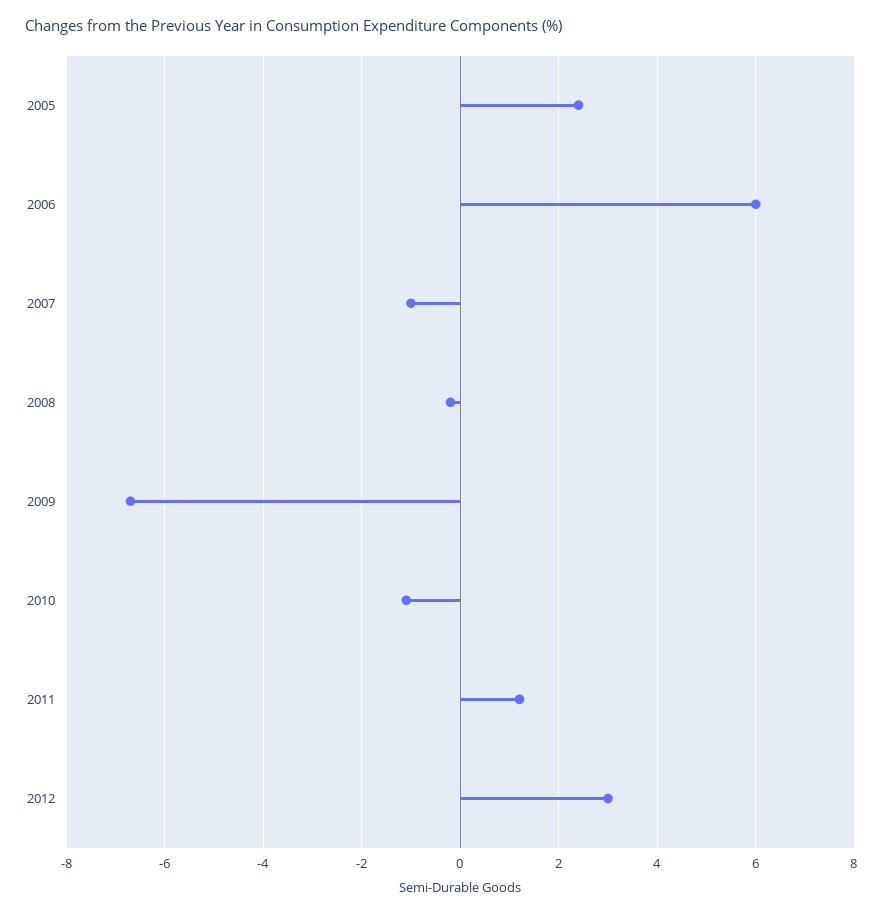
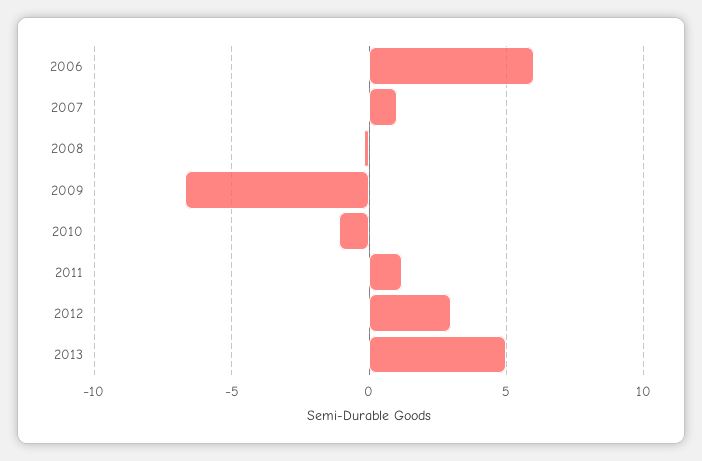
2005: 2.5 -> none
2007: -1 -> 1
2013: none -> 5

